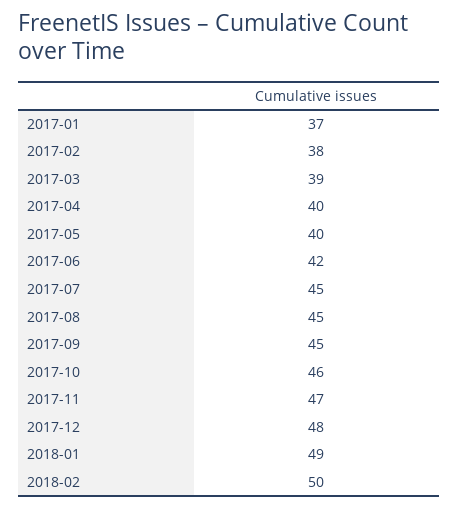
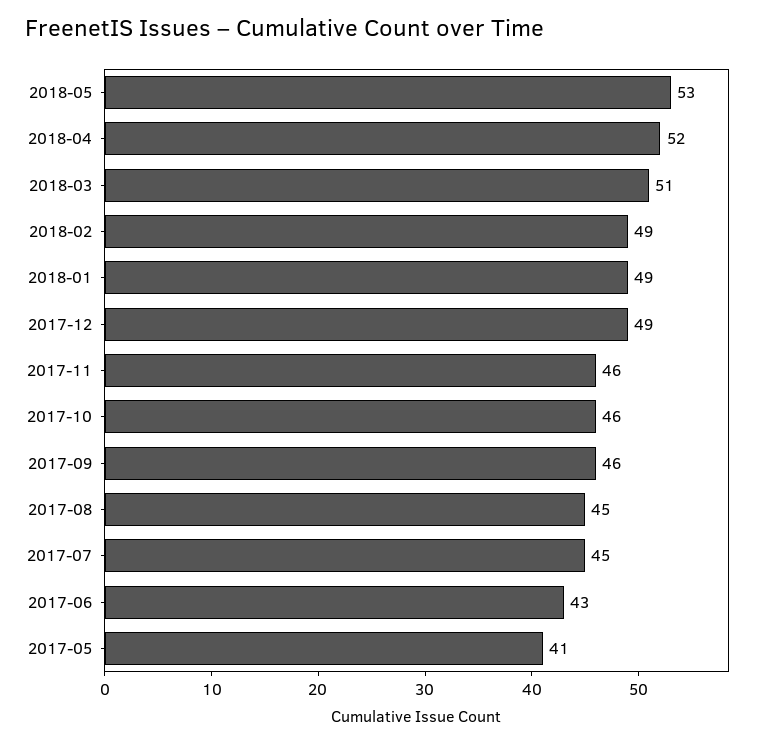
2017-01: 37 -> none
2017-02: 38 -> none
2017-03: 39 -> none
2017-04: 40 -> none
2017-05: 40 -> 41
2017-06: 42 -> 43
2017-09: 45 -> 46
2017-11: 47 -> 46
2017-12: 48 -> 49
2018-02: 50 -> 49
2018-05: none -> 53
2018-04: none -> 52
2018-03: none -> 51

